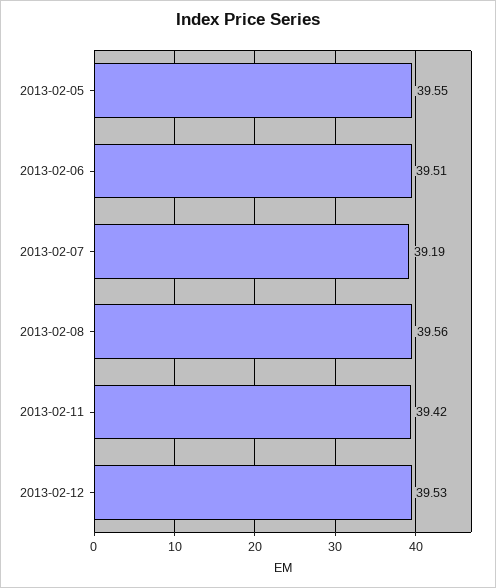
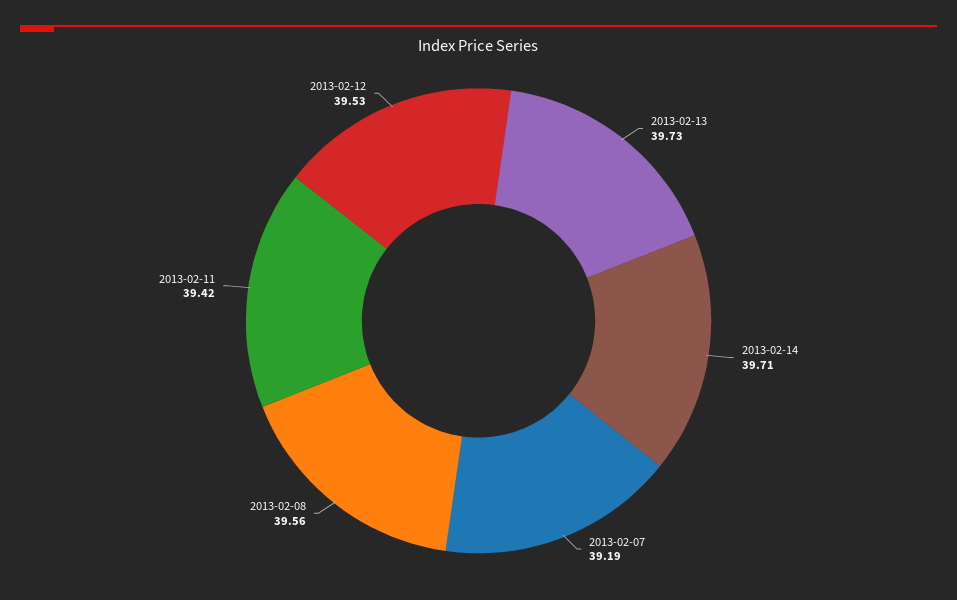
2013-02-05: 39.55 -> none
2013-02-06: 39.51 -> none
2013-02-13: none -> 39.73
2013-02-14: none -> 39.71

